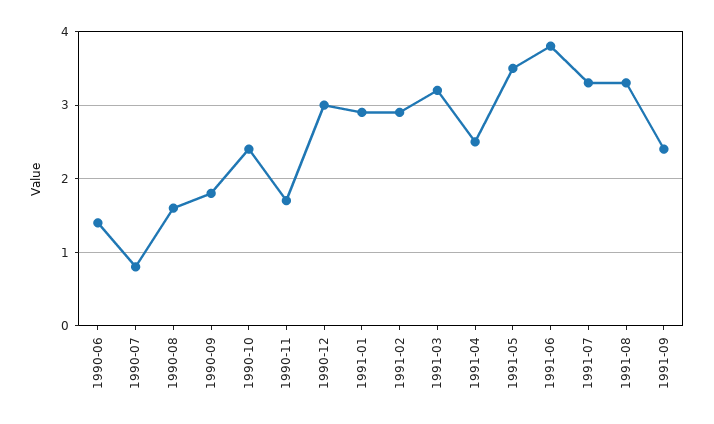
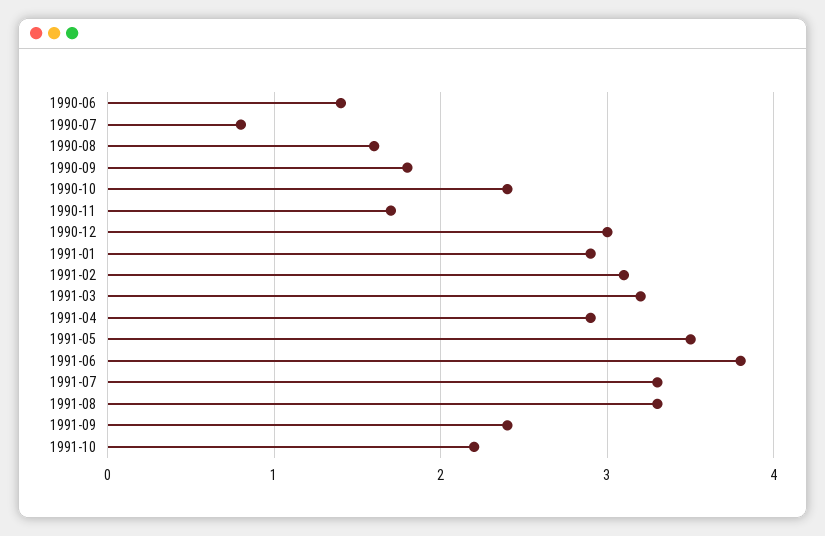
1991-02: 2.9 -> 3.1
1991-04: 2.5 -> 2.9
1991-10: none -> 2.2

